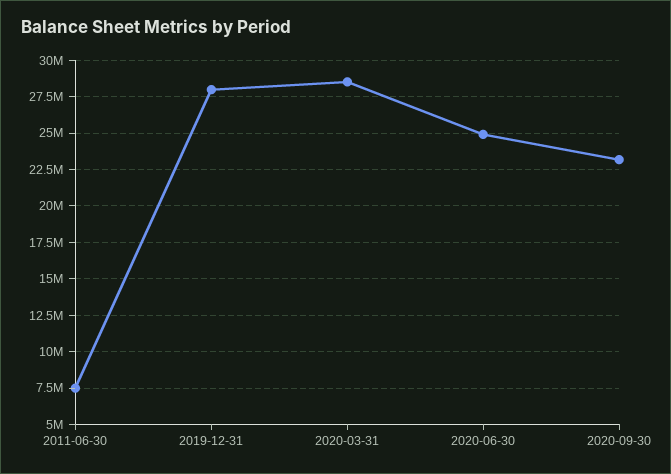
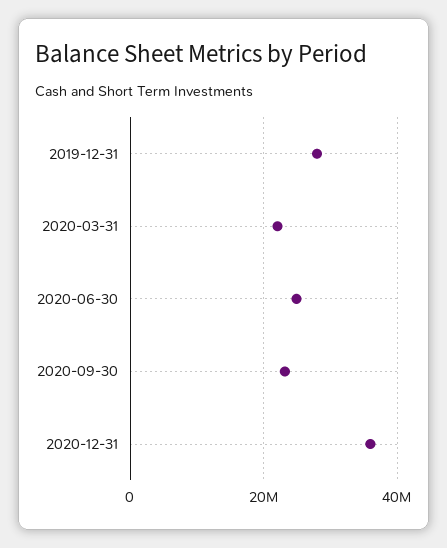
2011-06-30: 7500000 -> none
2020-03-31: 28500000 -> 22000000
2020-12-31: none -> 36000000

